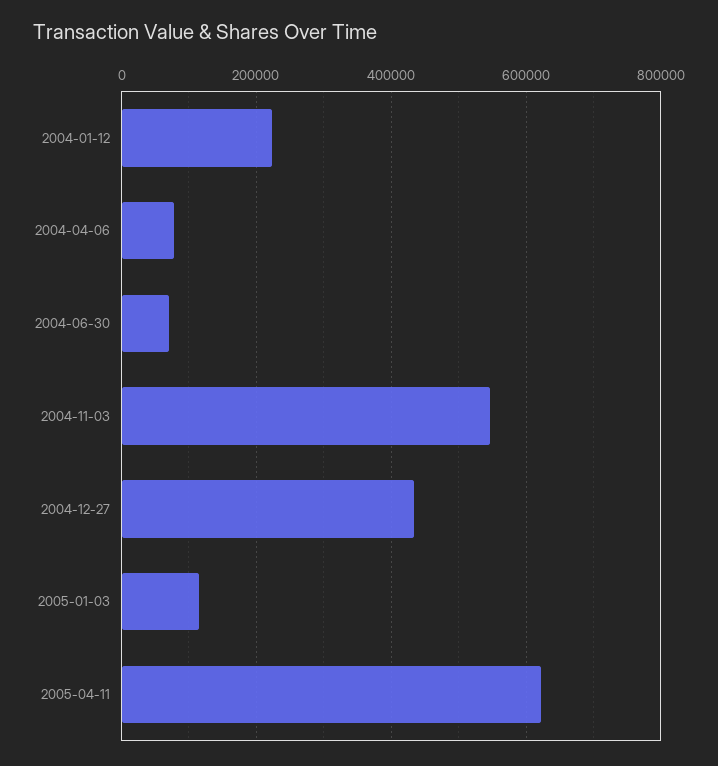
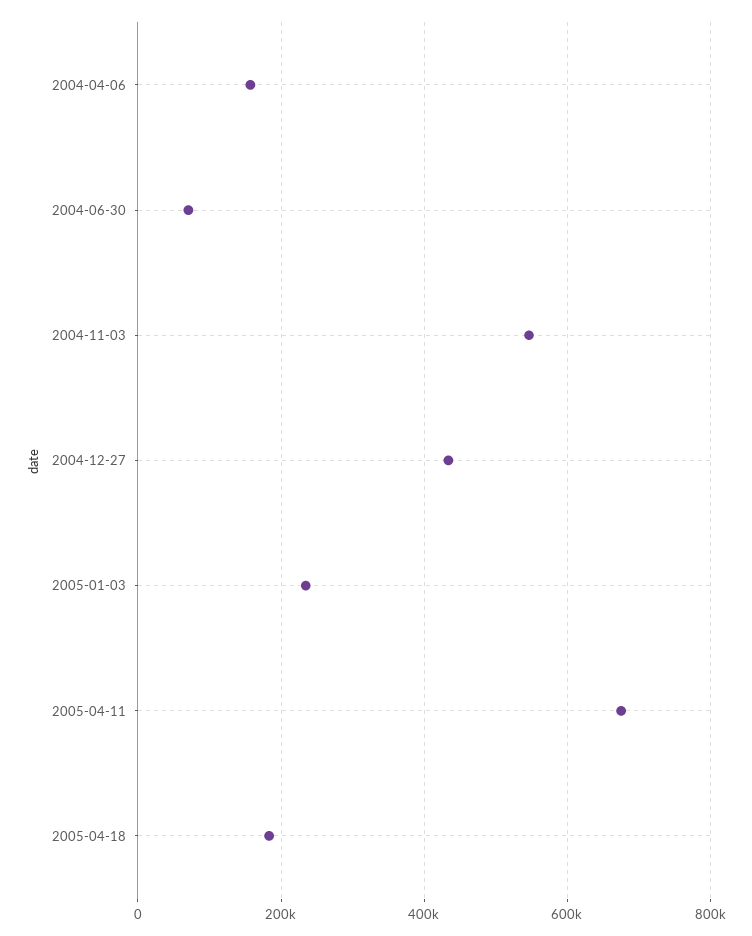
2004-01-12: 220000 -> none
2004-04-06: 80000 -> 160000
2005-01-03: 120000 -> 240000
2005-04-11: 620000 -> 680000
2005-04-18: none -> 180000

